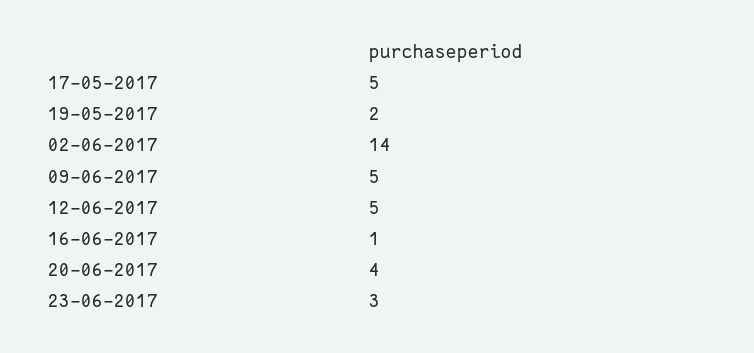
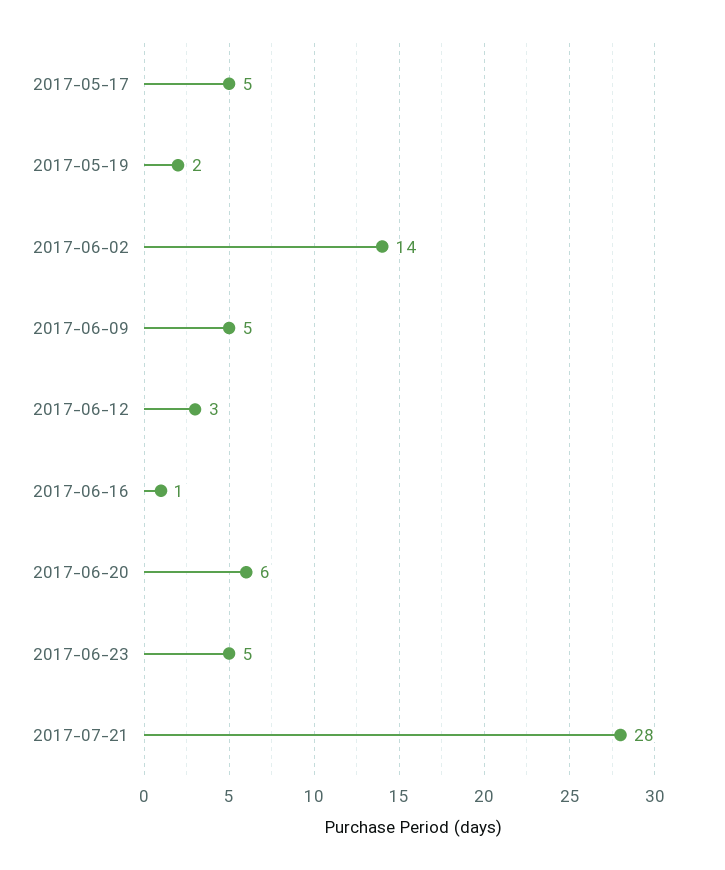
12-06-2017: 5 -> 3
20-06-2017: 4 -> 6
23-06-2017: 3 -> 5
2017-07-21: none -> 28

